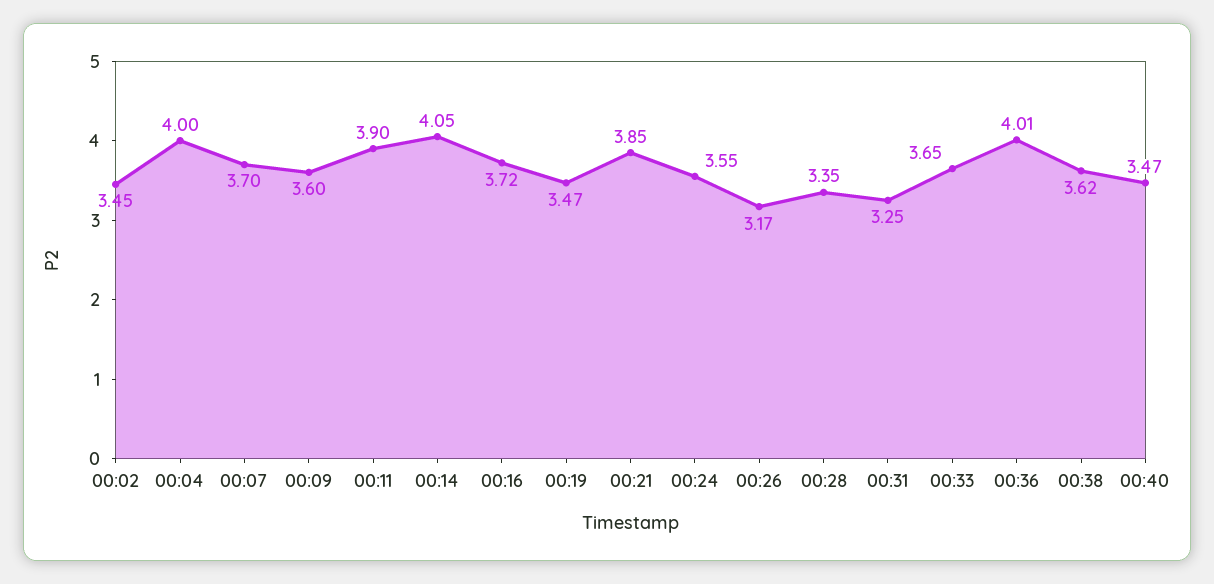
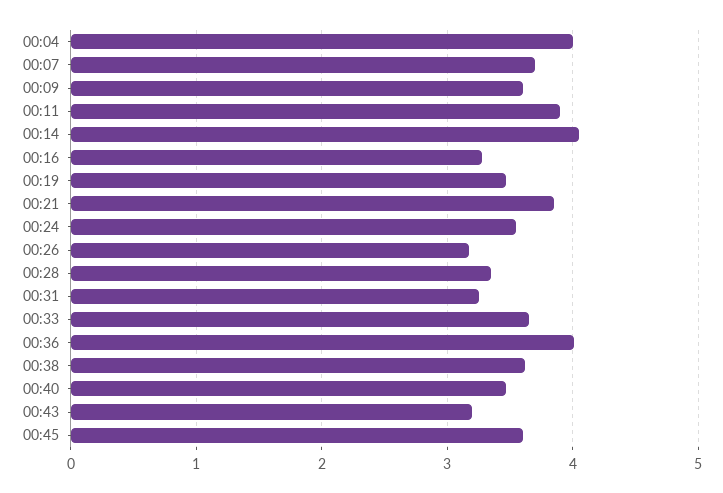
00:02: 3.45 -> none
00:16: 3.72 -> 3.3
00:43: none -> 3.2
00:45: none -> 3.6

